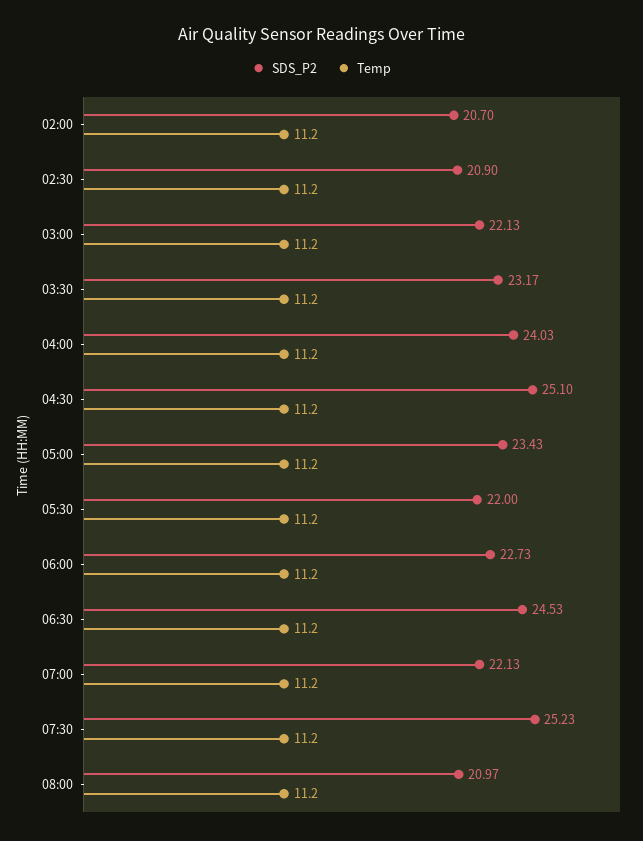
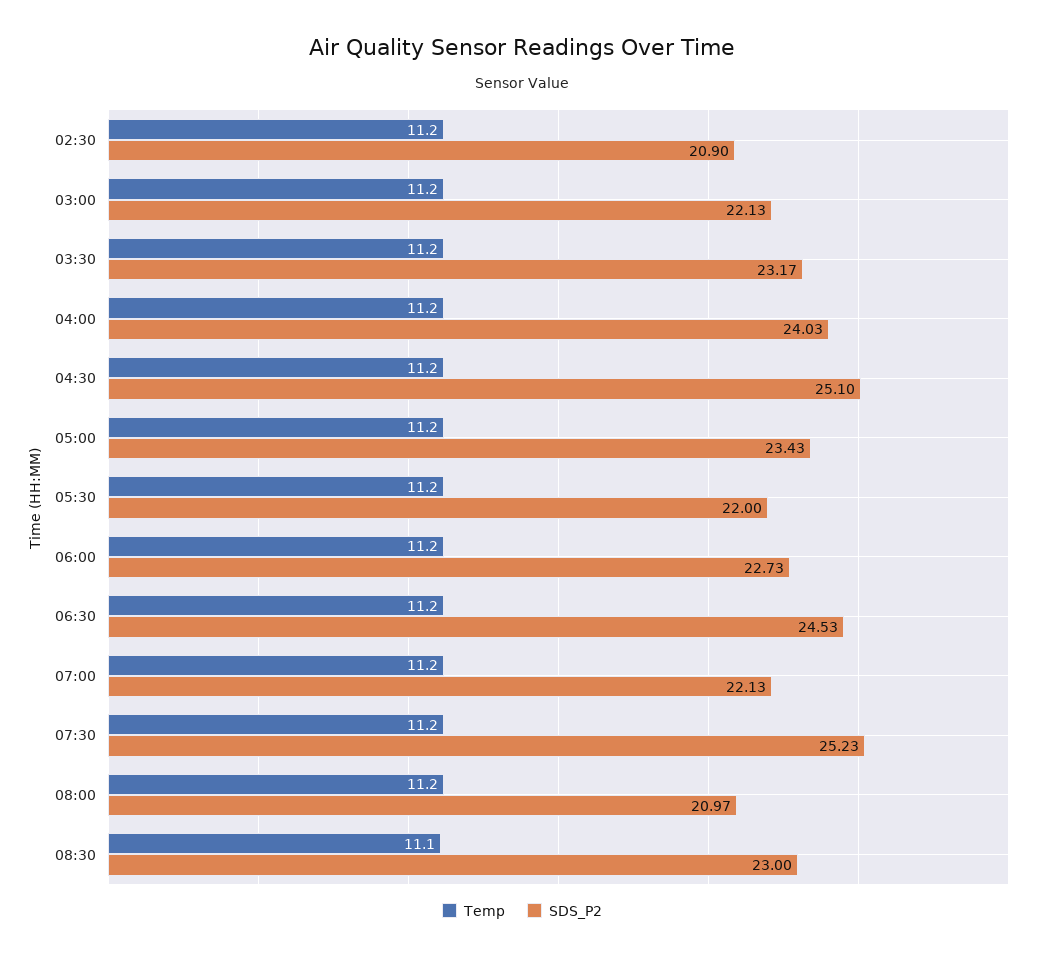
SDS_P2, 02:00: 20.7 -> none
Temp, 02:00: 11.2 -> none
Temp, 08:30: none -> 11.1
SDS_P2, 08:30: none -> 23

